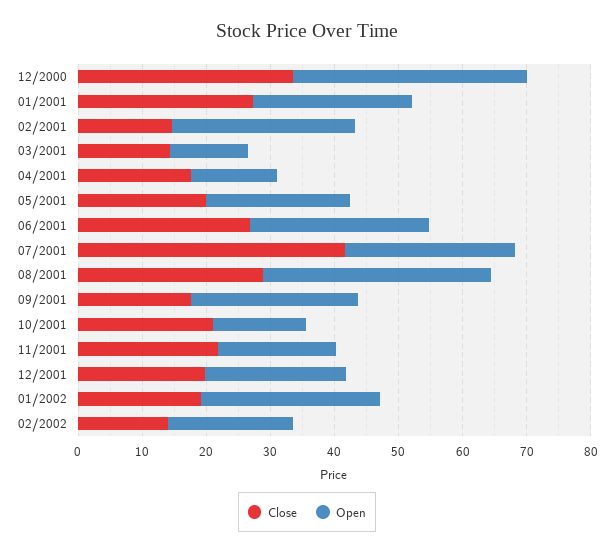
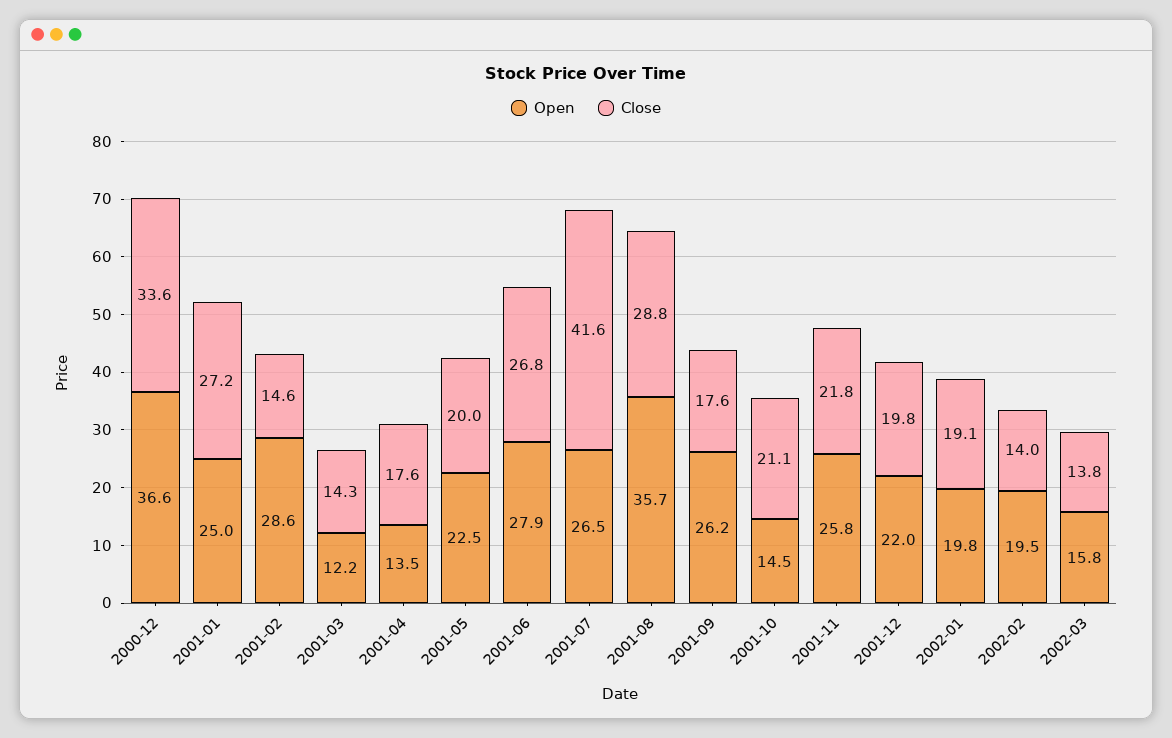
Open, 11/2001: 18 -> 25.8
Open, 01/2002: 28 -> 19.8
Open, 2002-03: none -> 15.8
Close, 2002-03: none -> 13.8

